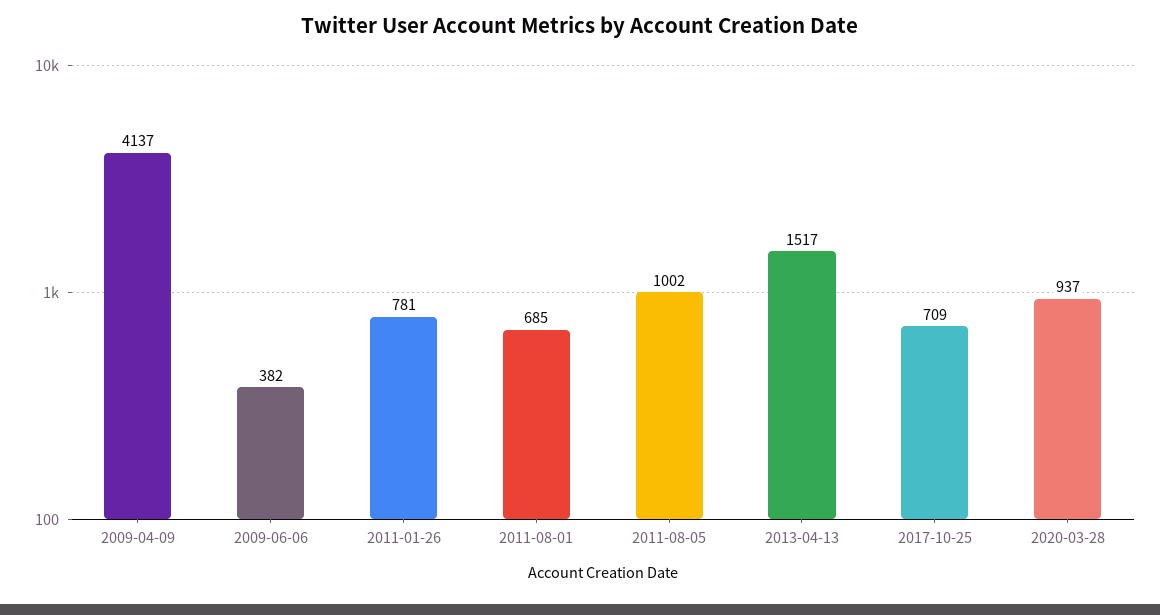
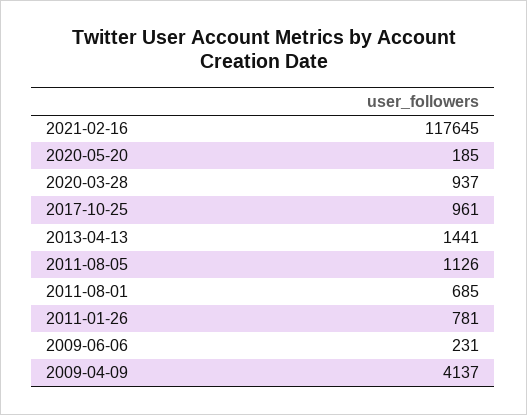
2009-06-06: 382 -> 231
2011-08-05: 1002 -> 1126
2013-04-13: 1517 -> 1441
2017-10-25: 709 -> 961
2021-02-16: none -> 117645
2020-05-20: none -> 185

